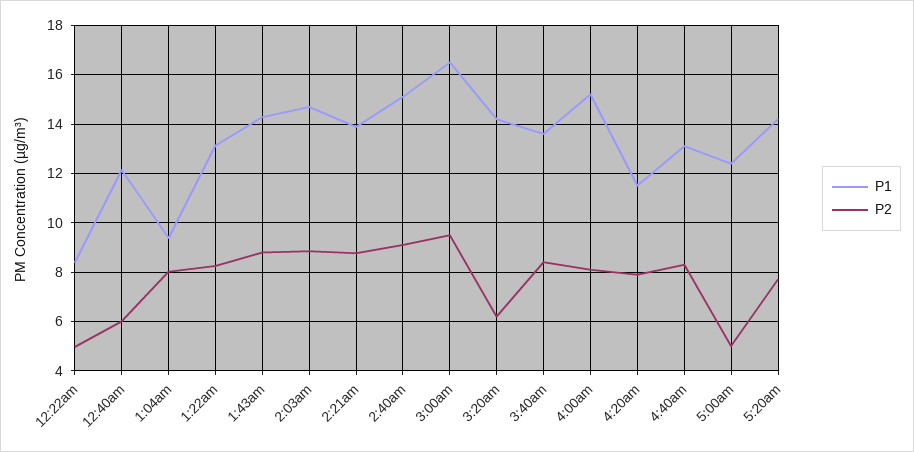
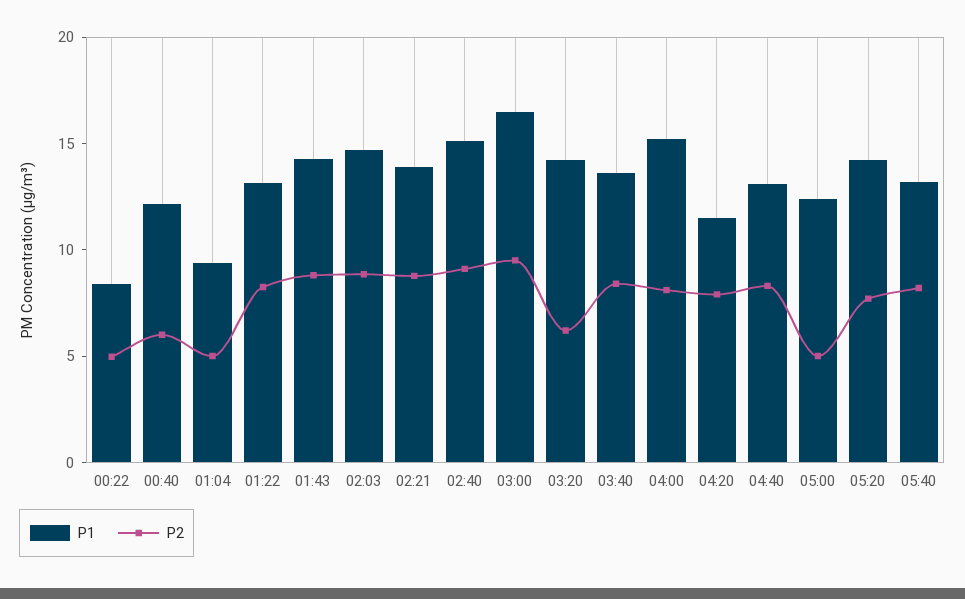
P2, 1:04am: 8 -> 5
P1, 05:40: none -> 13
P2, 05:40: none -> 8

